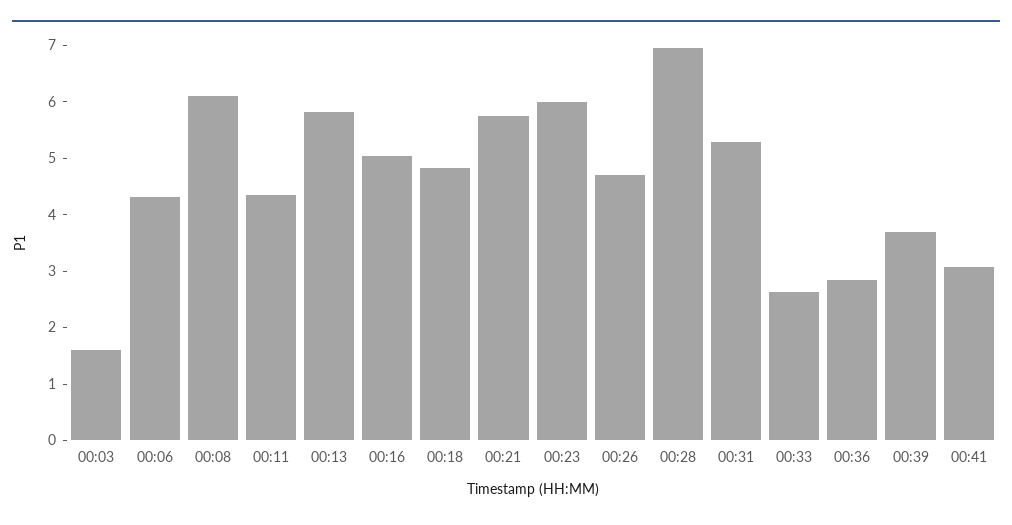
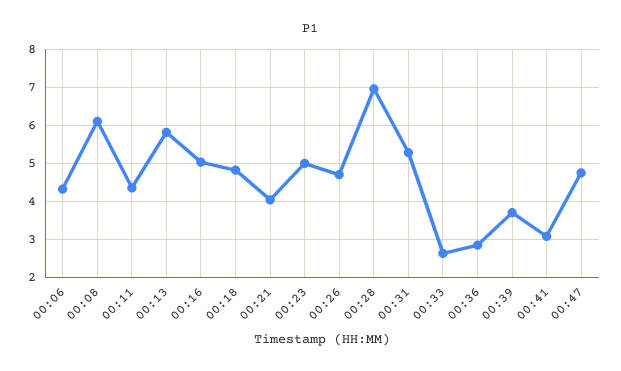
00:03: 1.6 -> none
00:21: 5.8 -> 4
00:23: 6 -> 5
00:47: none -> 4.8

